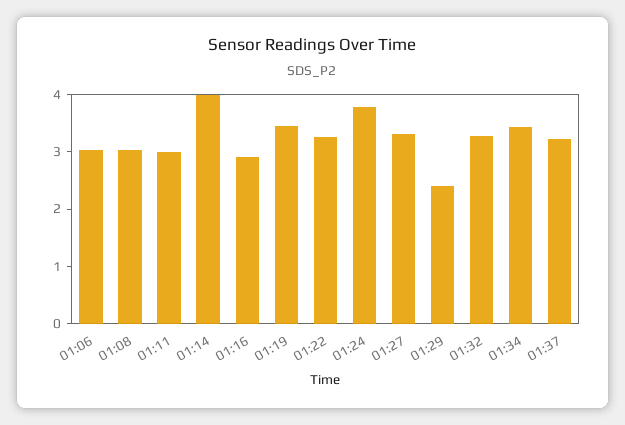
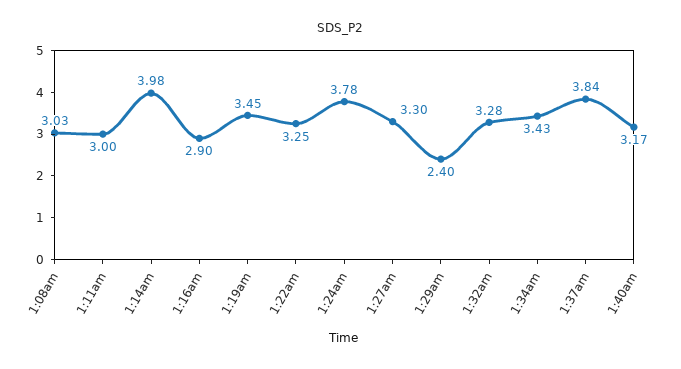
01:06: 3 -> none
01:37: 3.2 -> 3.84
1:40am: none -> 3.17

